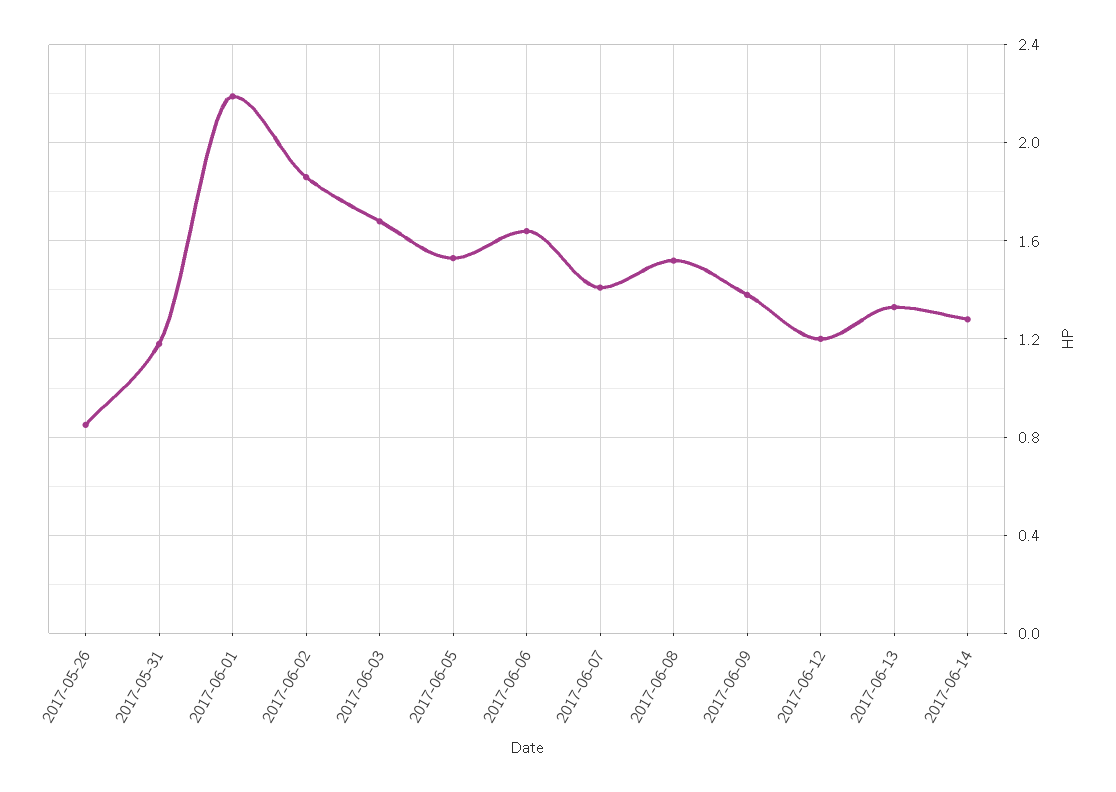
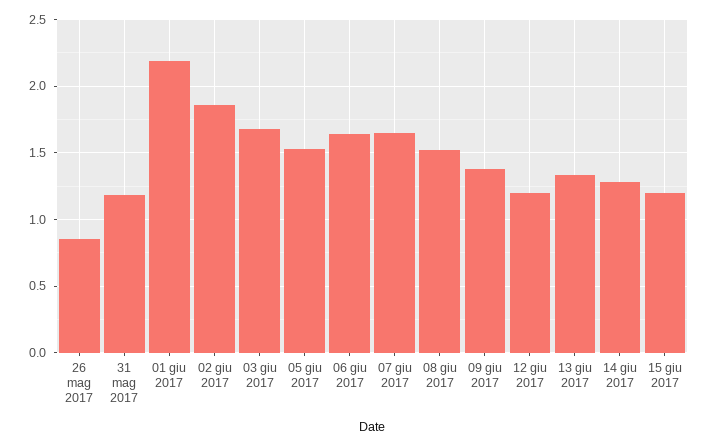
2017-06-07: 1.4 -> 1.65
15 giu 2017: none -> 1.2

